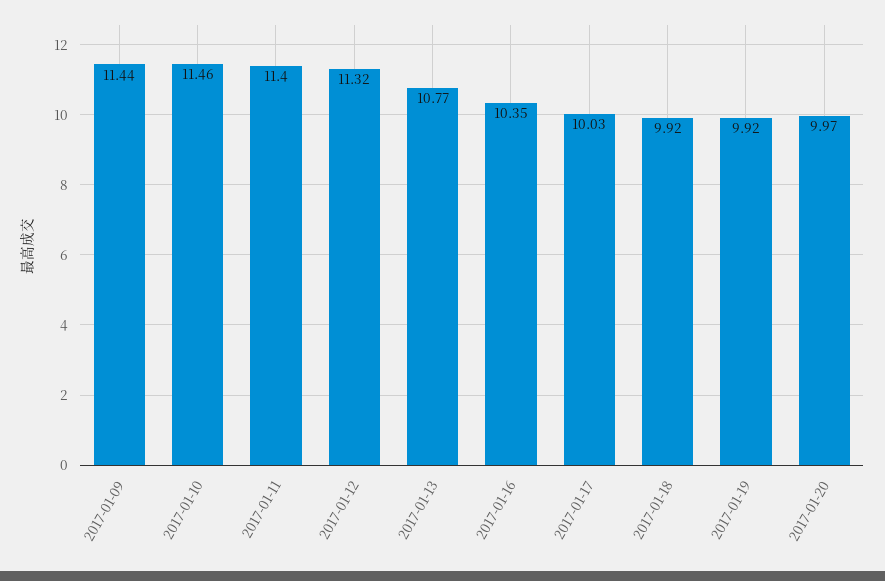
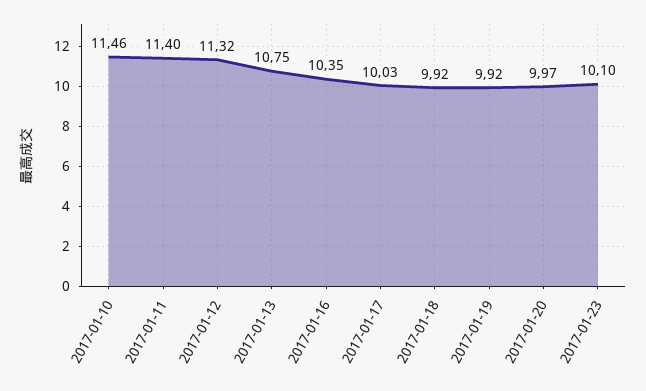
2017-01-09: 11.44 -> none
2017-01-13: 10.77 -> 10.75
2017-01-23: none -> 10.1

